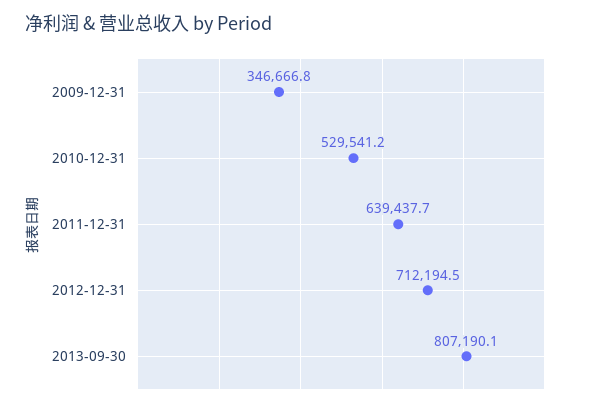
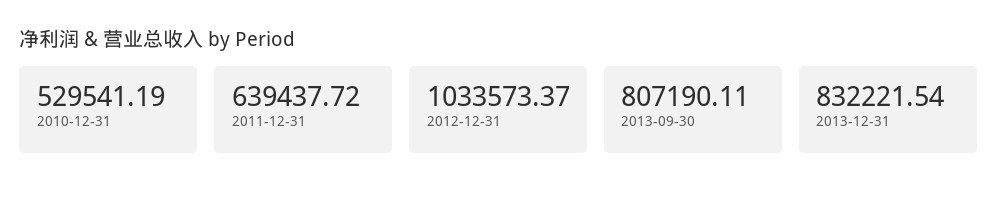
2009-12-31: 346666.8 -> none
2012-12-31: 712194.5 -> 1033573.37
2013-12-31: none -> 832221.54

